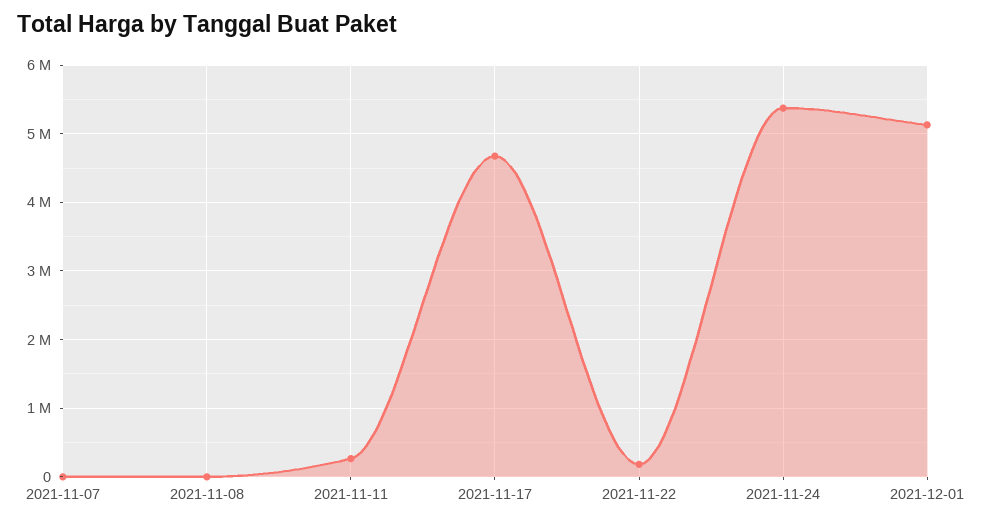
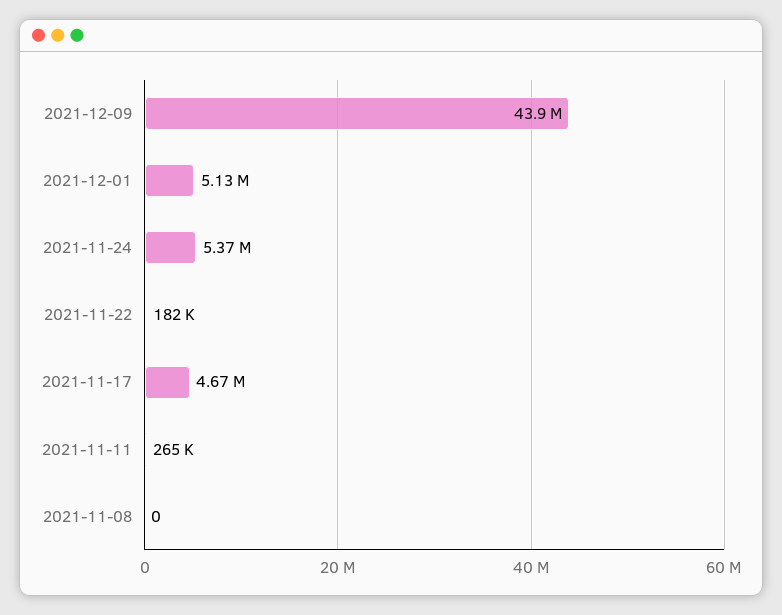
2021-11-07: 0 -> none
2021-12-09: none -> 43900000

